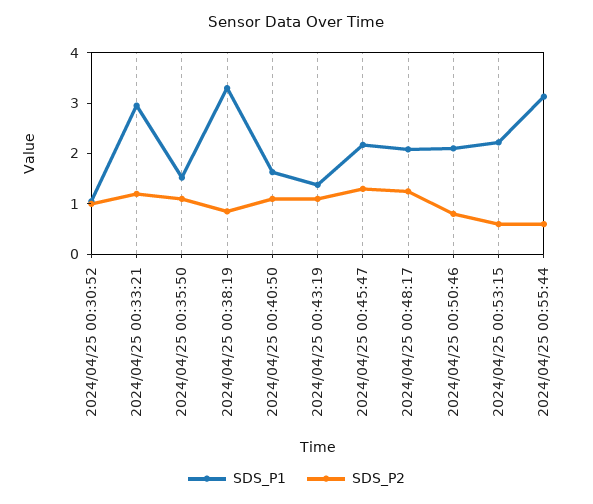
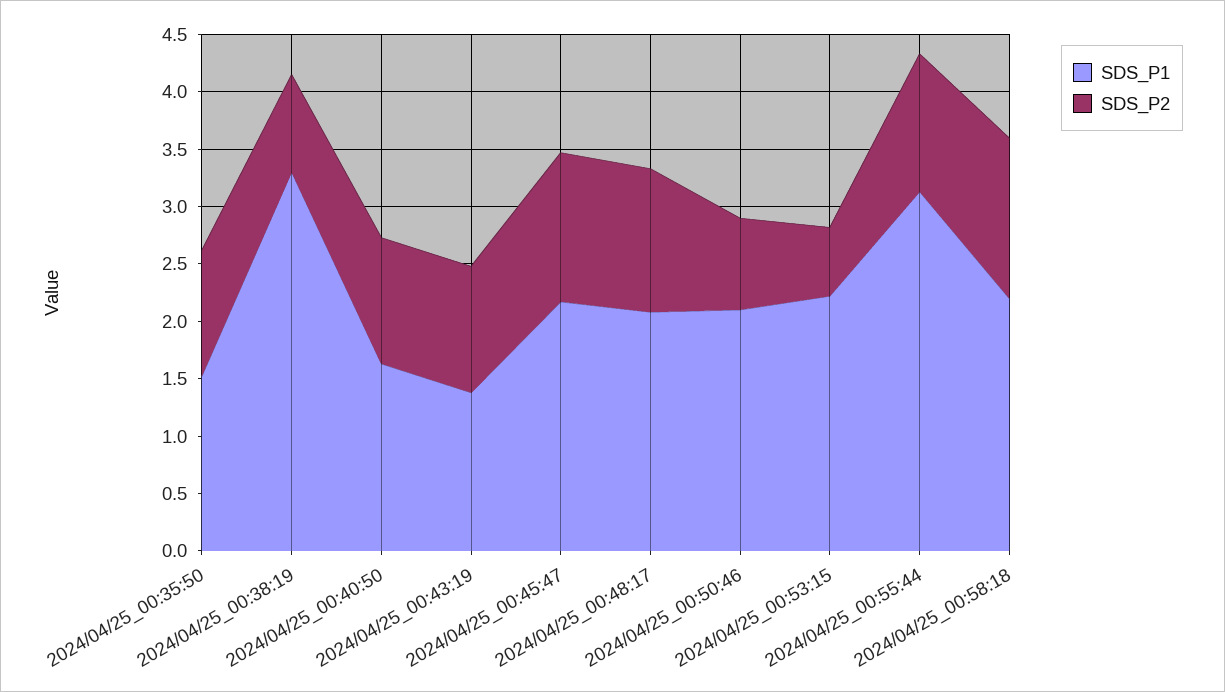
SDS_P1, 2024/04/25 00:30:52: 1 -> none
SDS_P2, 2024/04/25 00:30:52: 1 -> none
SDS_P1, 2024/04/25 00:33:21: 3 -> none
SDS_P2, 2024/04/25 00:33:21: 1.2 -> none
SDS_P2, 2024/04/25 00:55:44: 0.6 -> 1.2
SDS_P1, 2024/04/25_00:58:18: none -> 2.2
SDS_P2, 2024/04/25_00:58:18: none -> 1.4

